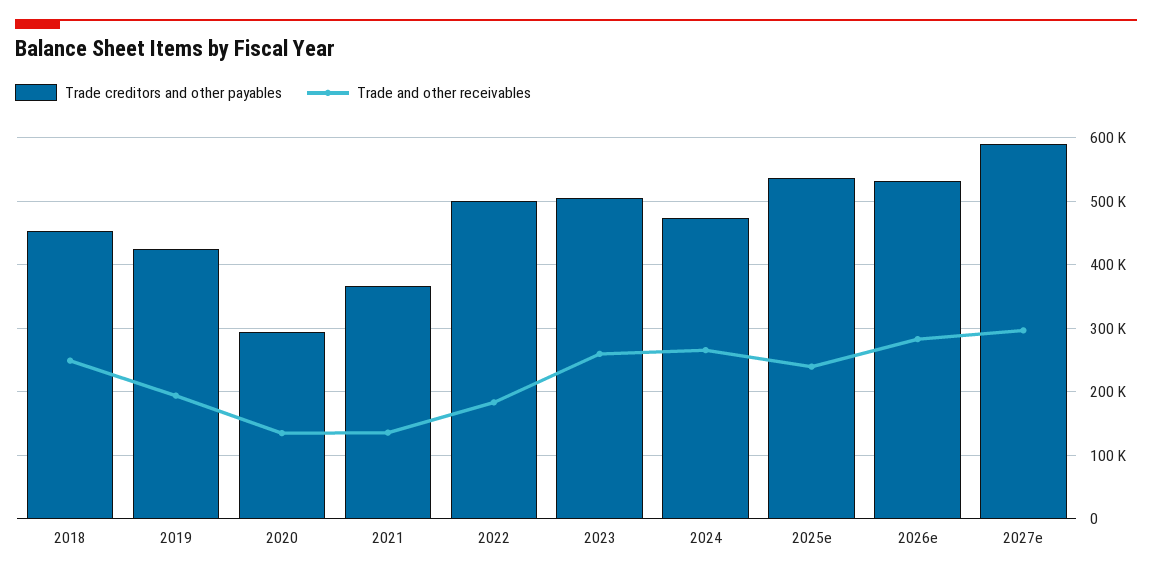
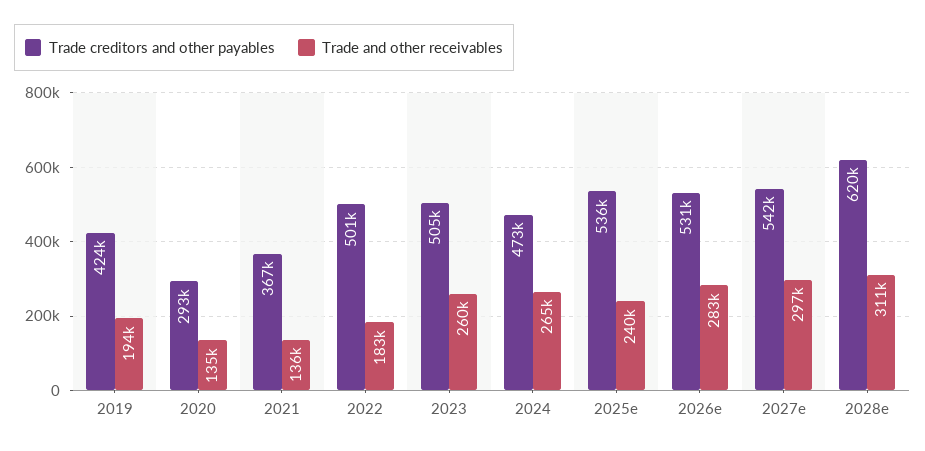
Trade creditors and other payables, 2018: 450000 -> none
Trade and other receivables, 2018: 250000 -> none
Trade creditors and other payables, 2027e: 590000 -> 542000
Trade creditors and other payables, 2028e: none -> 620000
Trade and other receivables, 2028e: none -> 311000

